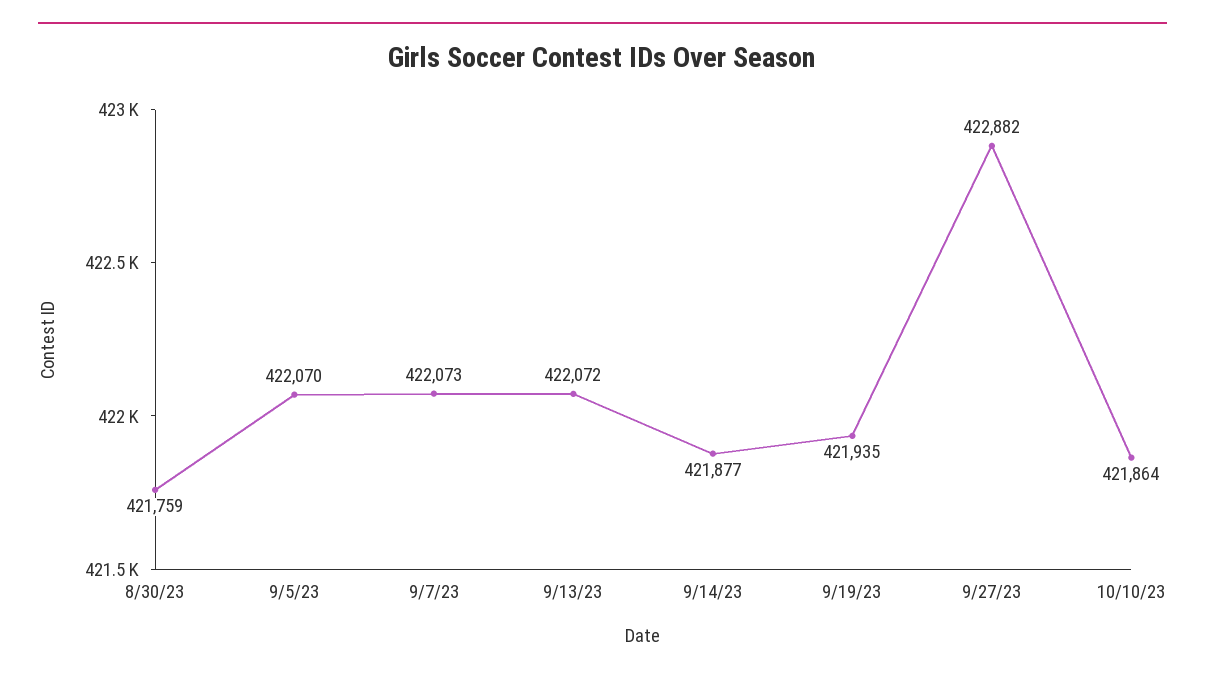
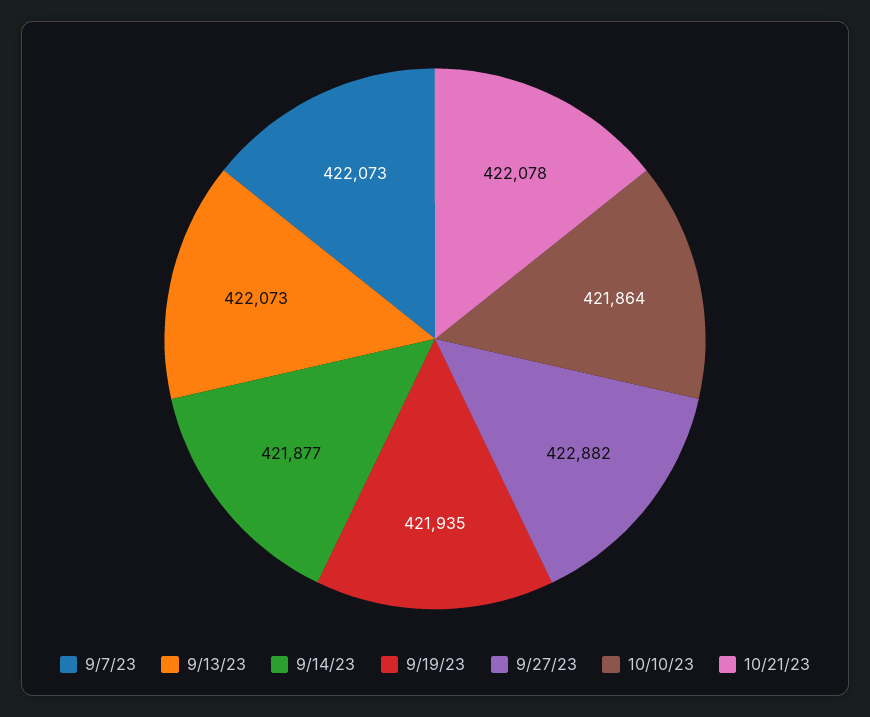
8/30/23: 421759 -> none
9/5/23: 422070 -> none
9/13/23: 422072 -> 422073
10/21/23: none -> 422078

